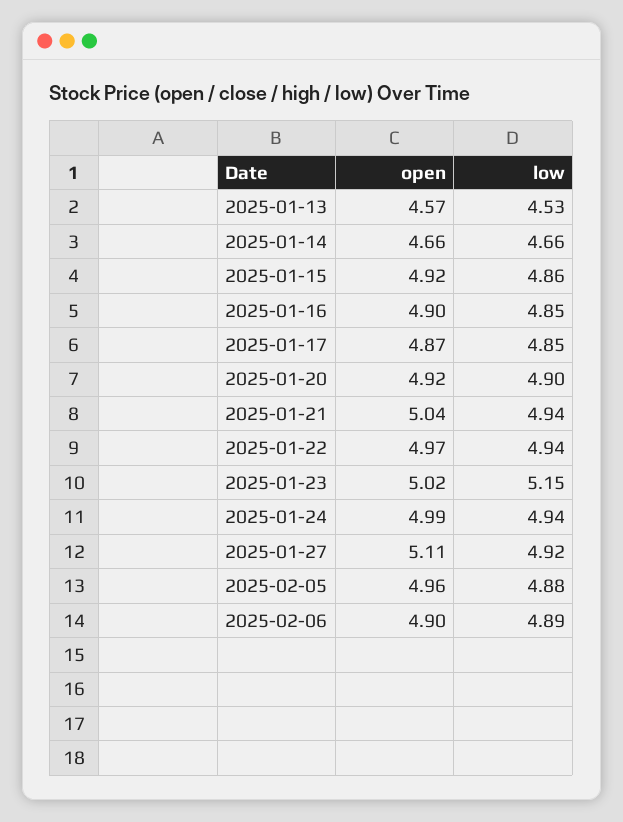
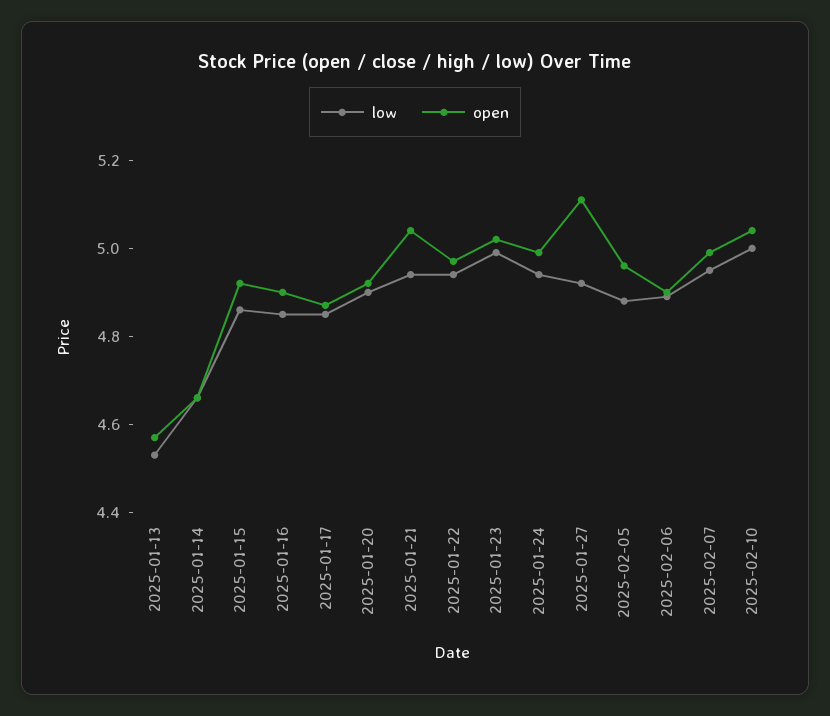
low, 2025-01-23: 5.15 -> 5
low, 2025-02-07: none -> 4.95
open, 2025-02-07: none -> 5
low, 2025-02-10: none -> 5
open, 2025-02-10: none -> 5.05

